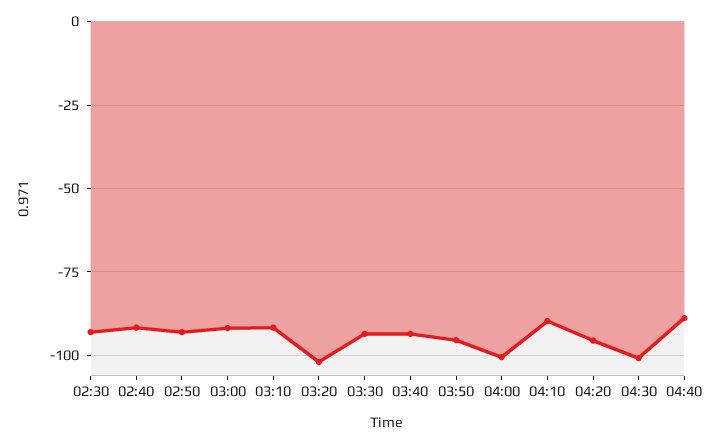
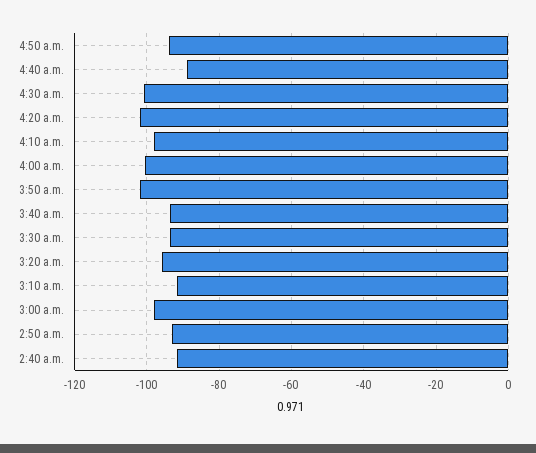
02:30: -92.5 -> none
03:00: -92.5 -> -98
03:20: -102.5 -> -96
03:50: -95 -> -102
04:10: -90 -> -98
04:20: -95 -> -102
4:50 a.m.: none -> -94

